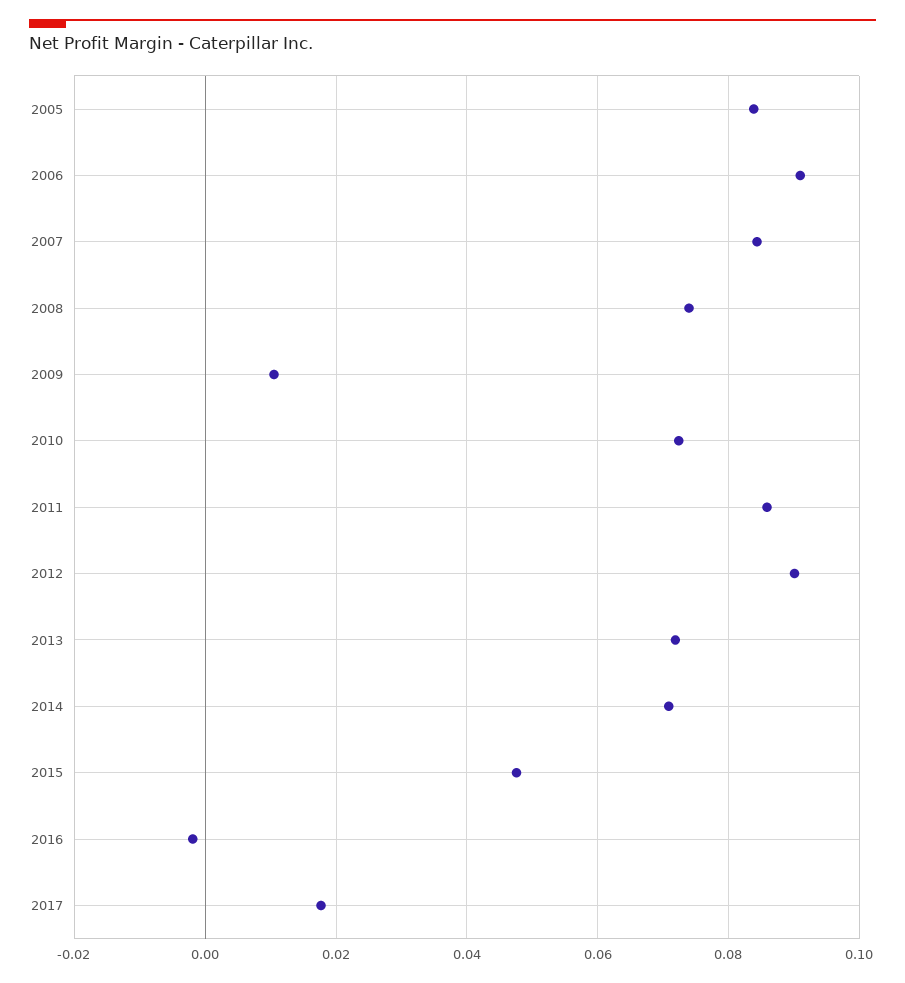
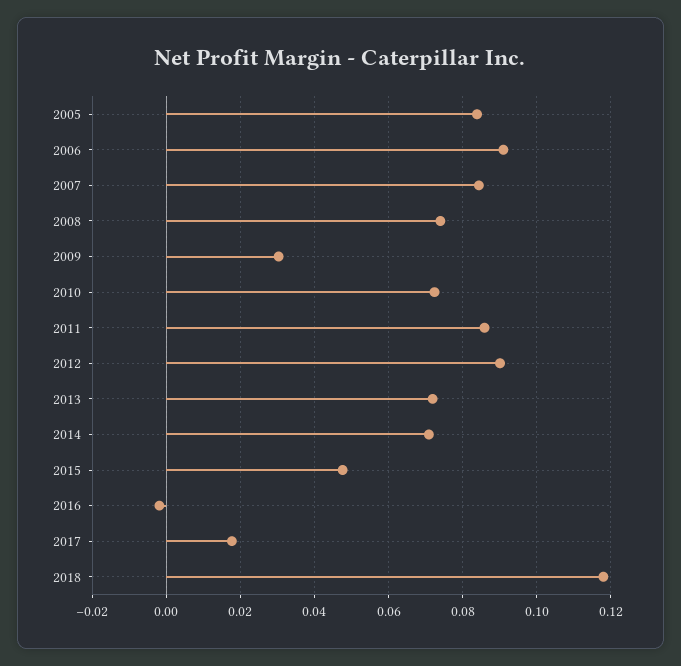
2009: 0.01 -> 0.03
2018: none -> 0.118

